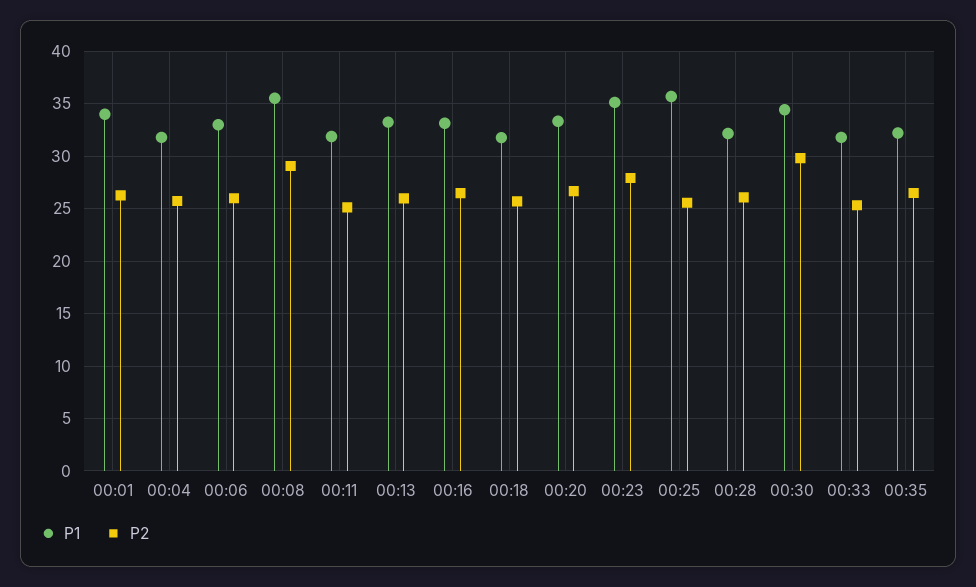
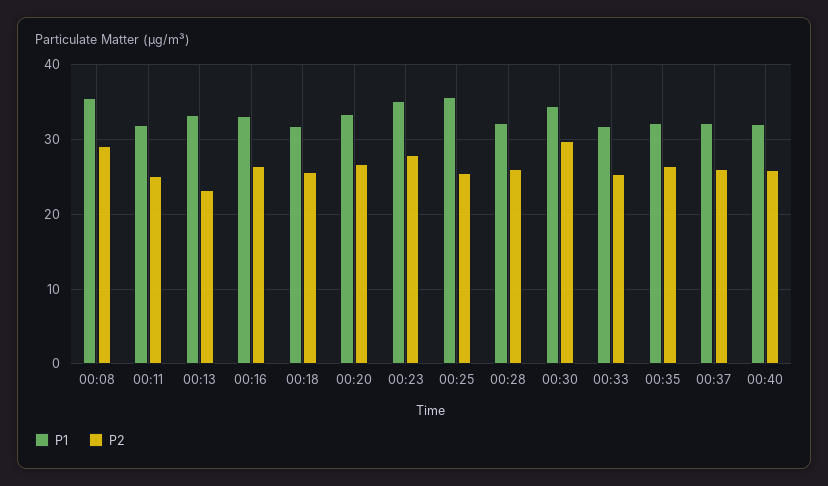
P1, 00:01: 34 -> none
P2, 00:01: 26 -> none
P1, 00:04: 32 -> none
P2, 00:04: 26 -> none
P1, 00:06: 33 -> none
P2, 00:06: 26 -> none
P2, 00:13: 26 -> 23
P1, 00:37: none -> 32
P2, 00:37: none -> 26
P1, 00:40: none -> 32
P2, 00:40: none -> 26

